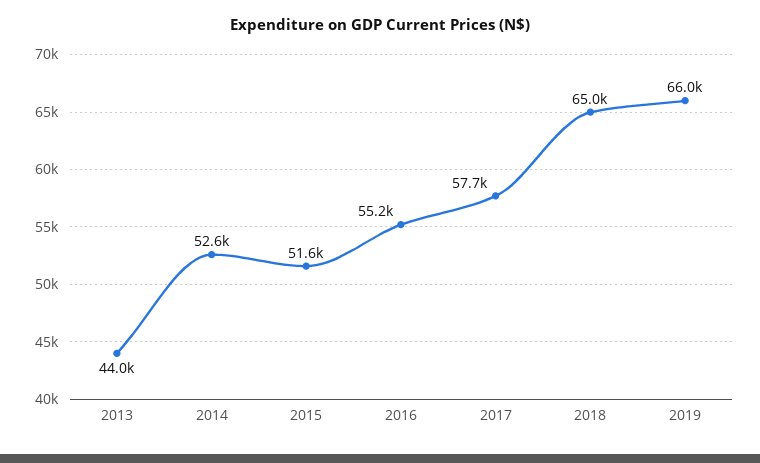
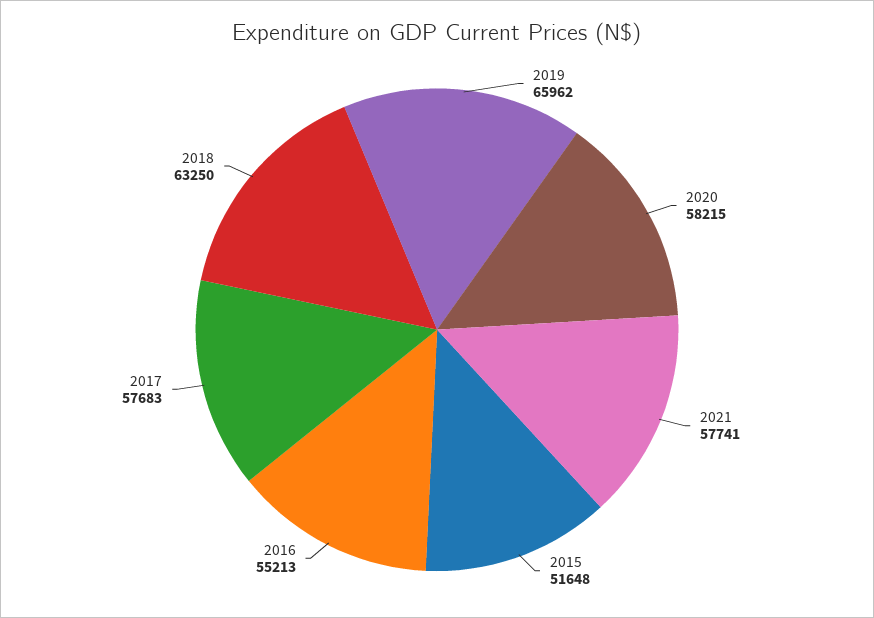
2013: 44000 -> none
2014: 52600 -> none
2018: 65000 -> 63250
2020: none -> 58215
2021: none -> 57741

